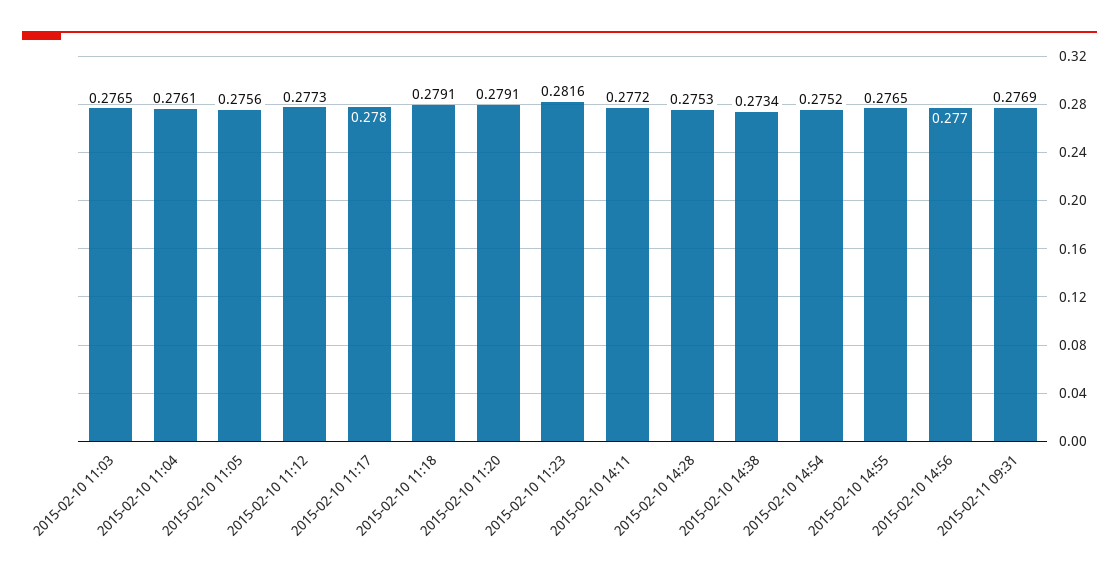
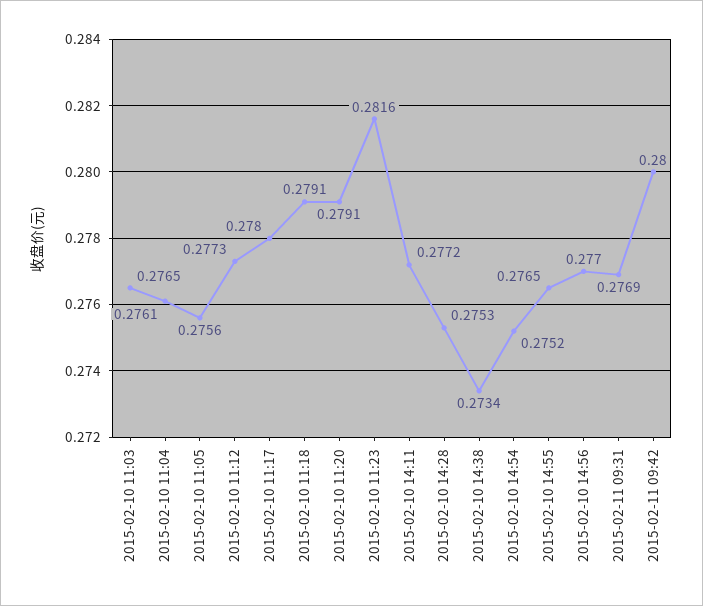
2015-02-11 09:42: none -> 0.28

